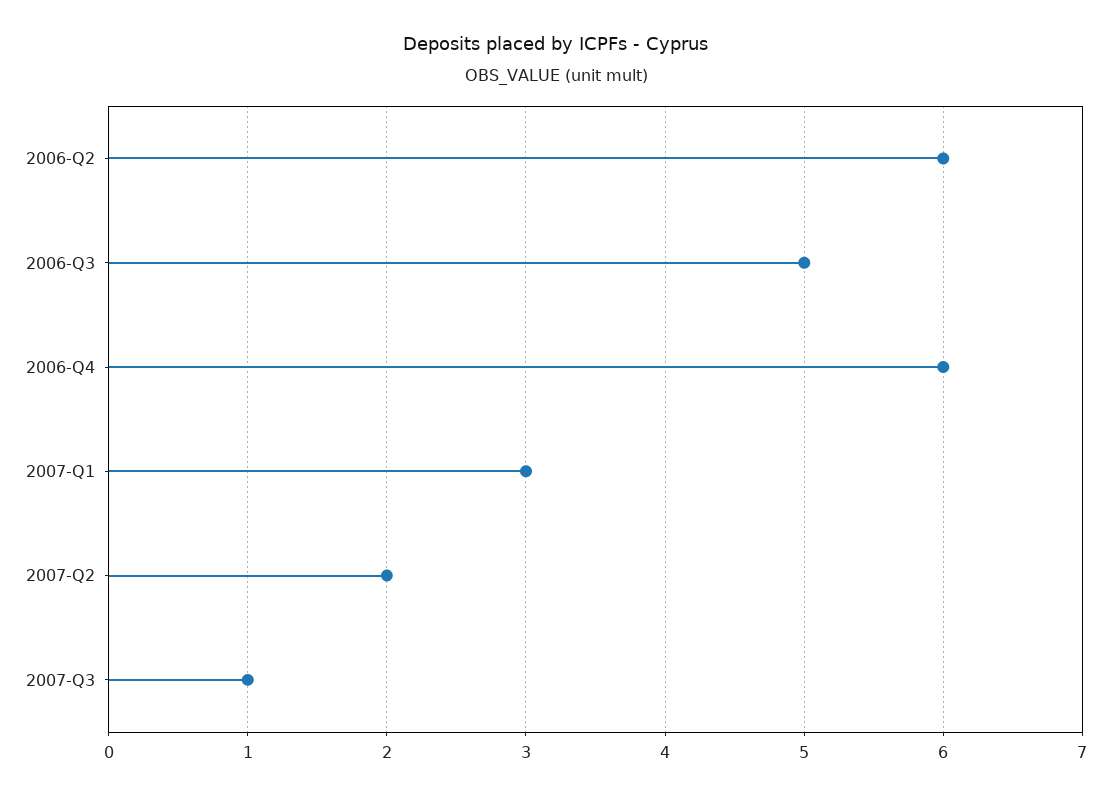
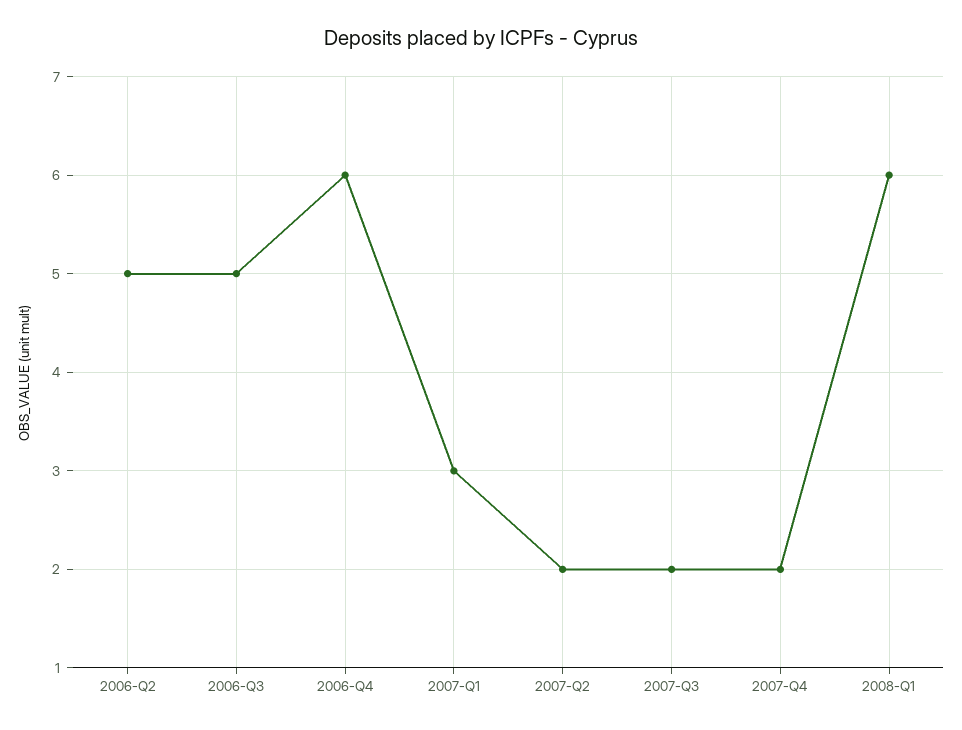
2006-Q2: 6 -> 5
2007-Q3: 1 -> 2
2007-Q4: none -> 2
2008-Q1: none -> 6

